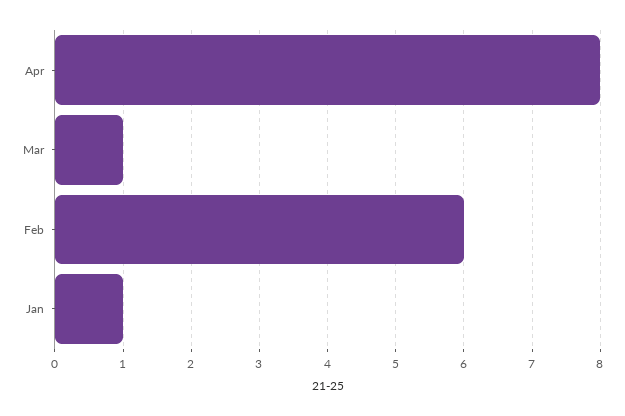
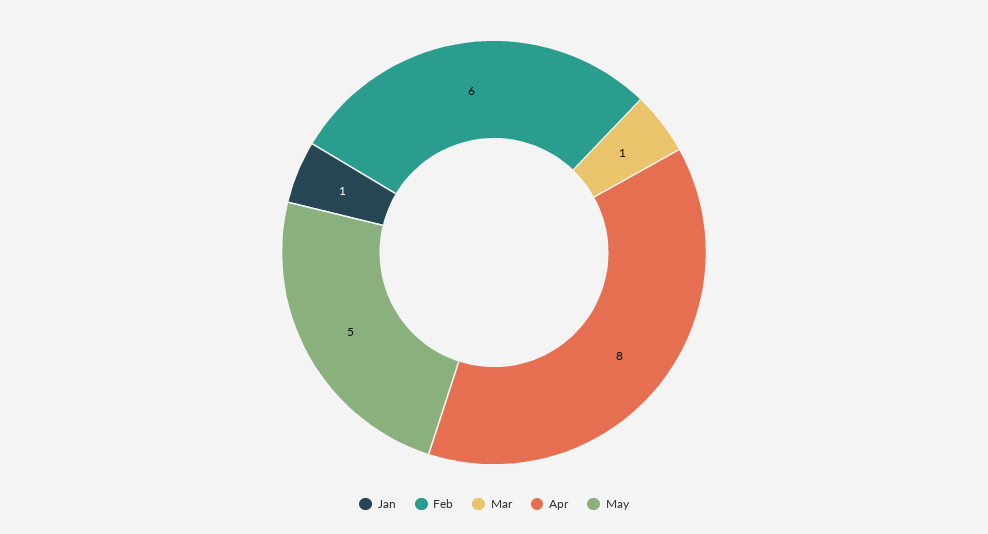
May: none -> 5

